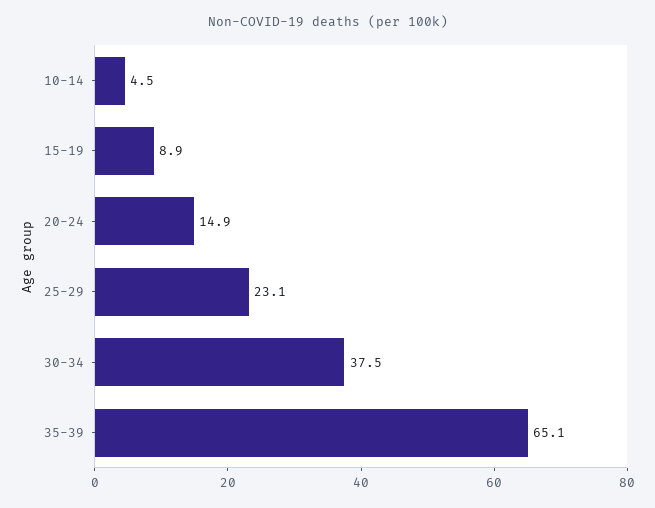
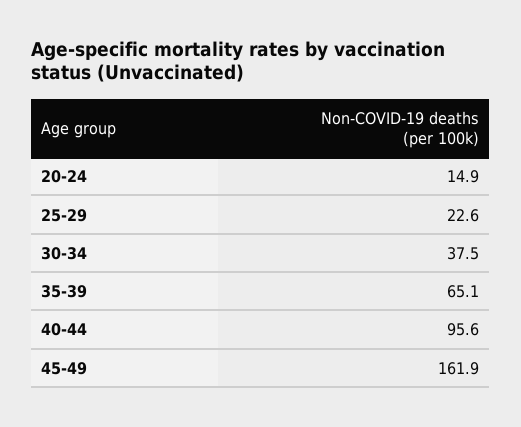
10-14: 4.5 -> none
15-19: 8.9 -> none
25-29: 23.1 -> 22.6
40-44: none -> 95.6
45-49: none -> 161.9

